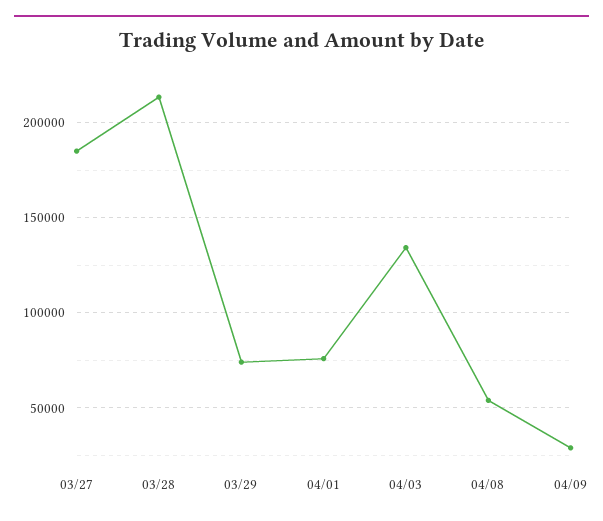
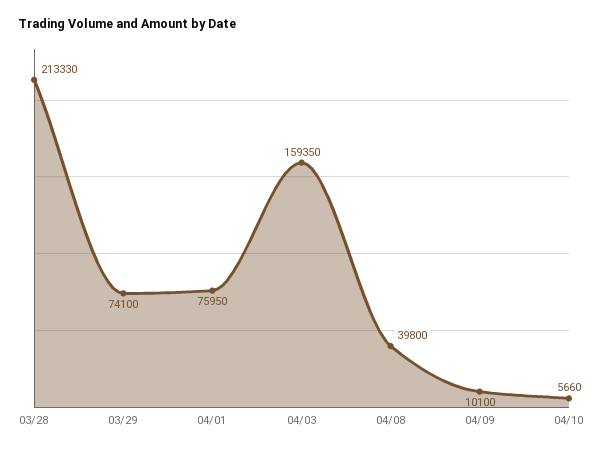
03/27: 185000 -> none
04/03: 135000 -> 159350
04/08: 55000 -> 39800
04/09: 30000 -> 10100
04/10: none -> 5660

